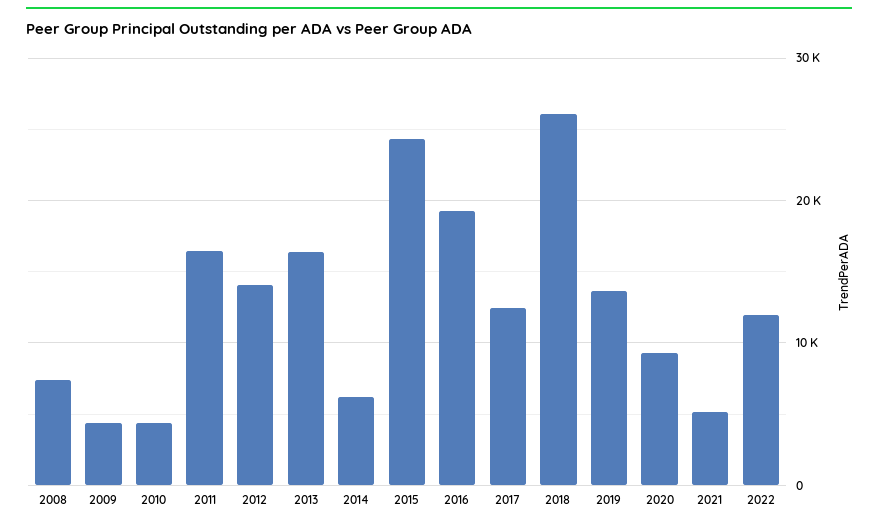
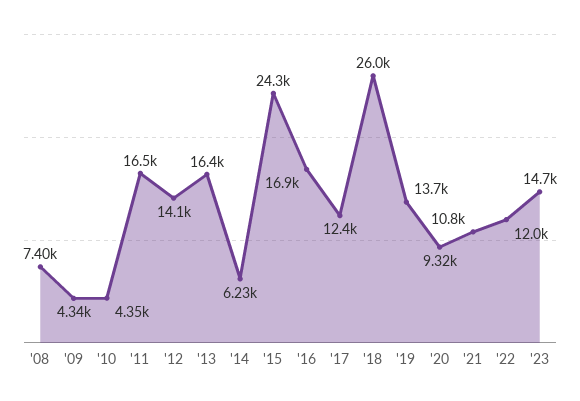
2016: 19000 -> 16900
2021: 5000 -> 10800
'23: none -> 14700

